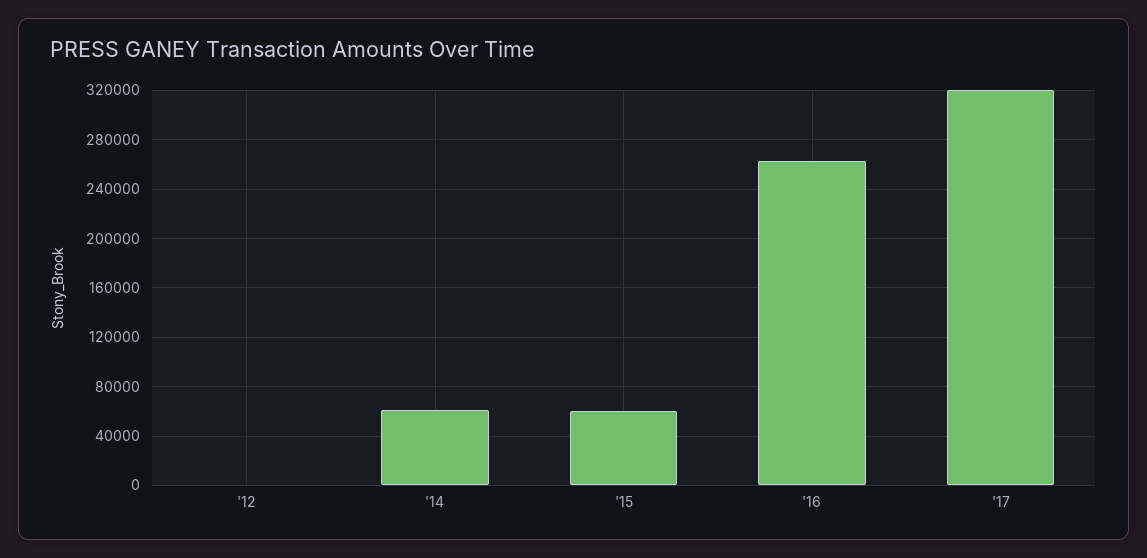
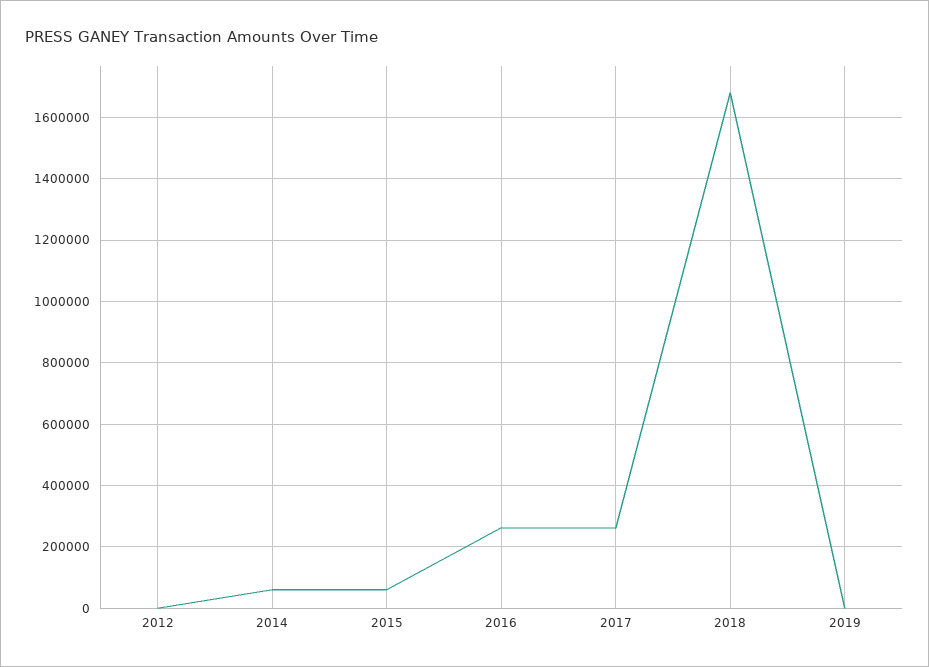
'17: 320000 -> 260000
2018: none -> 1680000
2019: none -> 0

